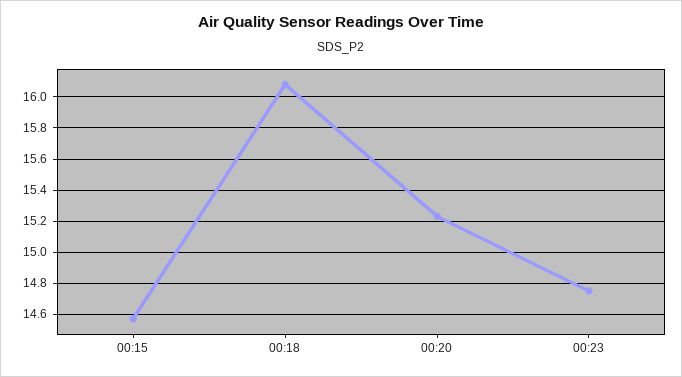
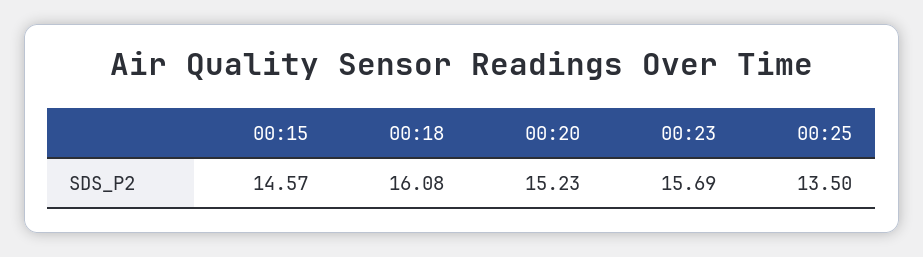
00:23: 14.75 -> 15.69
00:25: none -> 13.5

